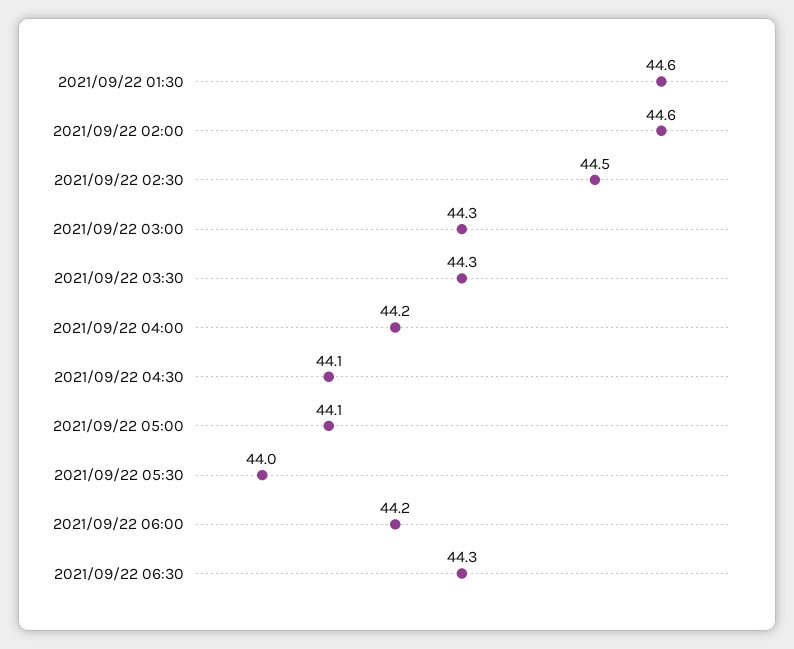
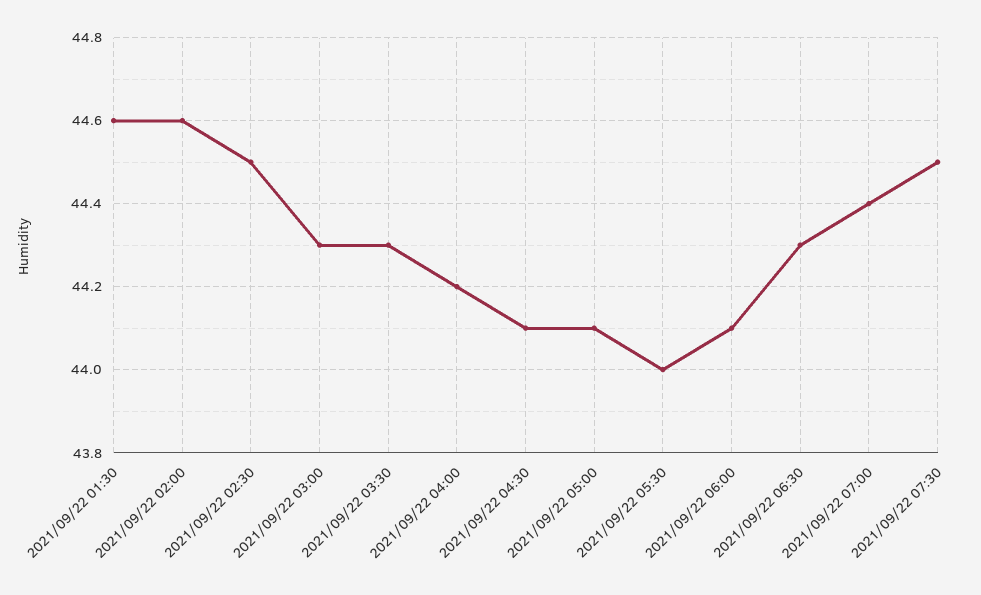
2021/09/22 06:00: 44.2 -> 44.1
2021/09/22 07:00: none -> 44.4
2021/09/22 07:30: none -> 44.5

